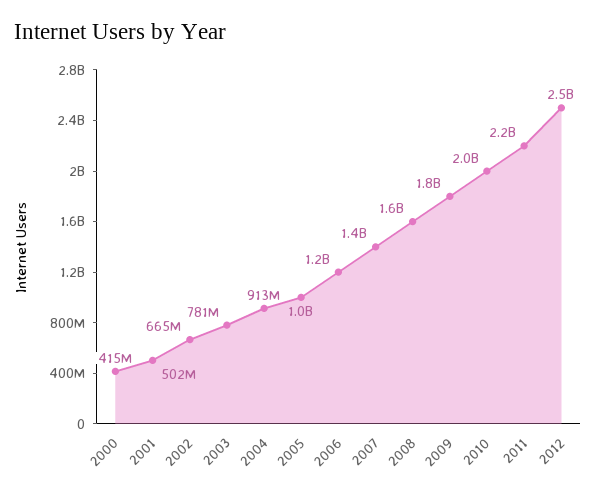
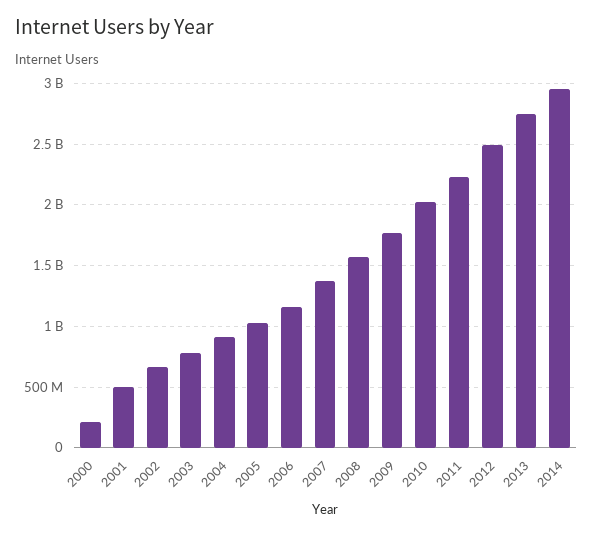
2000: 415000000 -> 200000000
2013: none -> 2750000000
2014: none -> 2950000000

